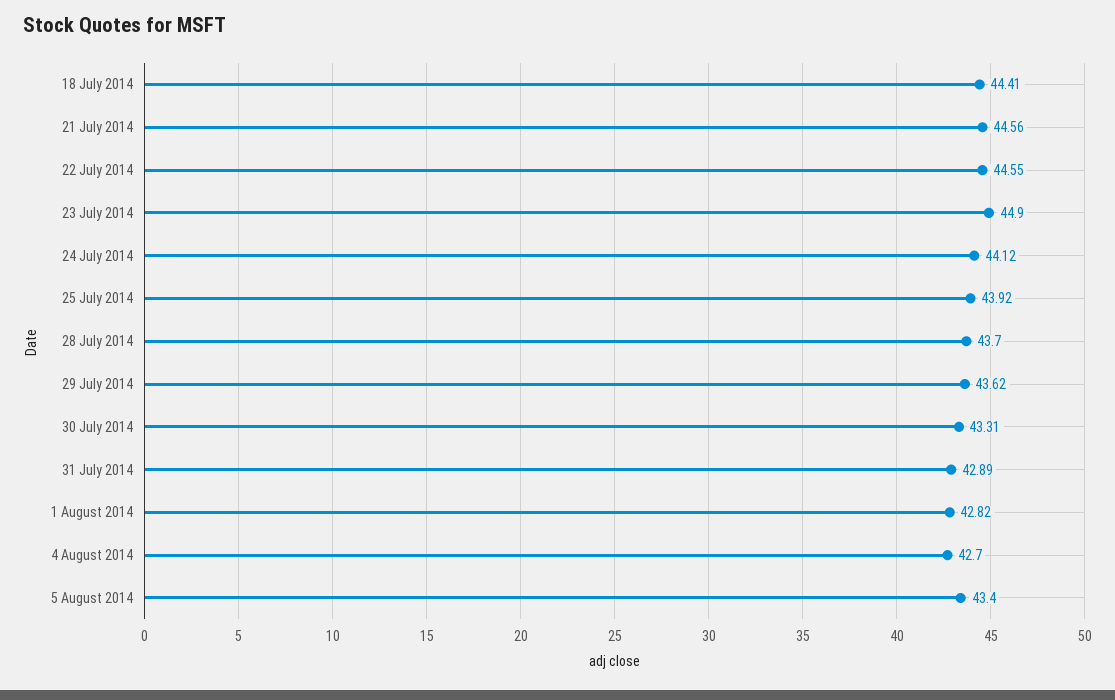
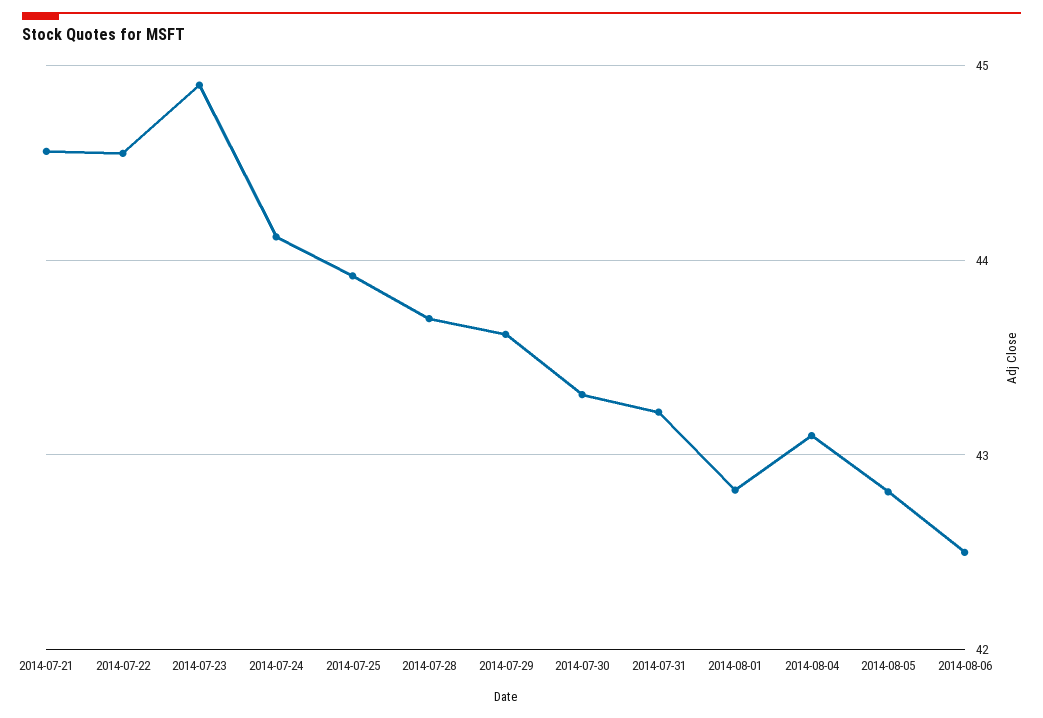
18 July 2014: 44.41 -> none
31 July 2014: 42.89 -> 43.2
4 August 2014: 42.7 -> 43.1
5 August 2014: 43.4 -> 42.8
2014-08-06: none -> 42.5

